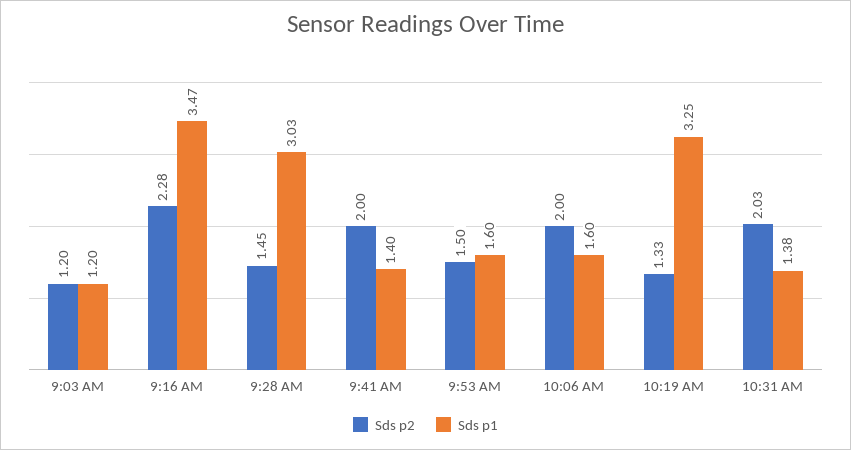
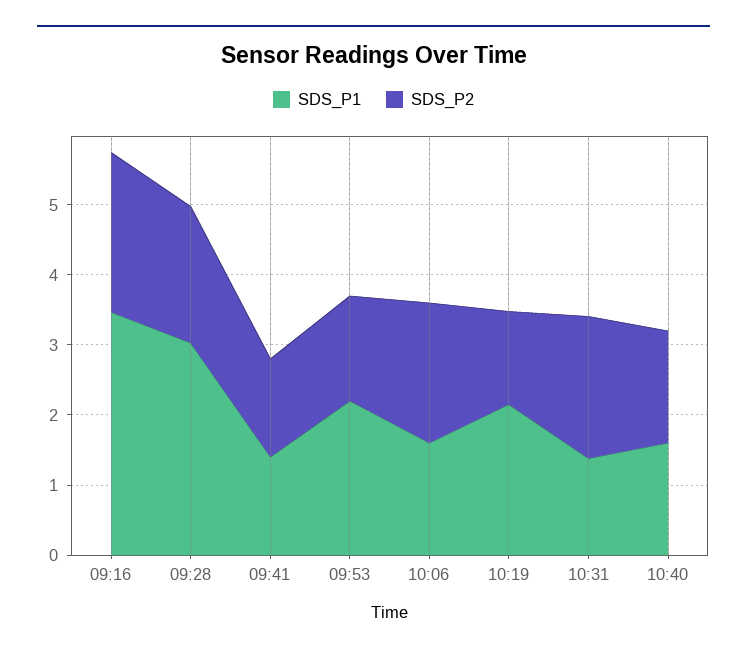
Sds p2, 9:03 AM: 1.2 -> none
Sds p1, 9:03 AM: 1.2 -> none
Sds p2, 9:28 AM: 1.45 -> 2
Sds p2, 9:41 AM: 2 -> 1.4
Sds p1, 9:53 AM: 1.6 -> 2.2
Sds p1, 10:19 AM: 3.25 -> 2.2
Sds p1, 10:40: none -> 1.6
Sds p2, 10:40: none -> 1.6

